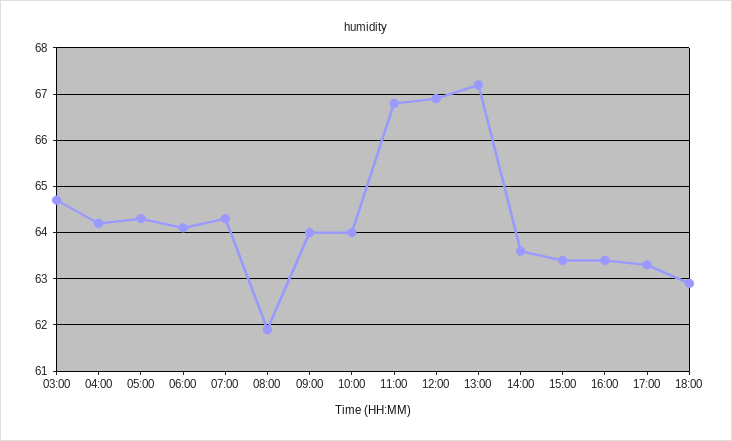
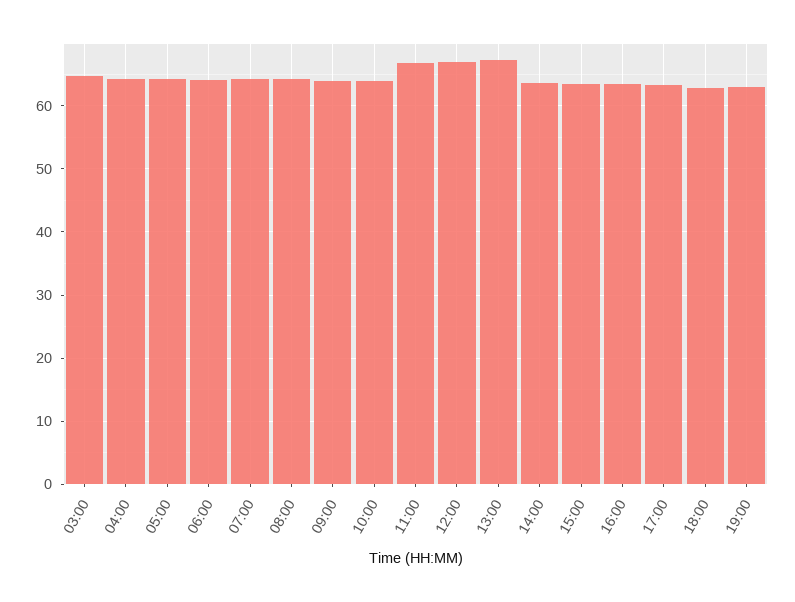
08:00: 62 -> 64
19:00: none -> 63

